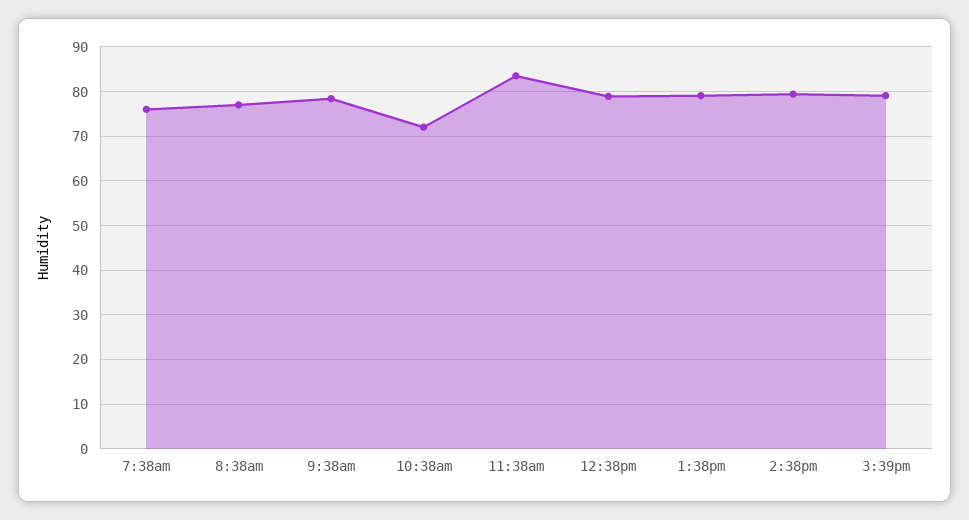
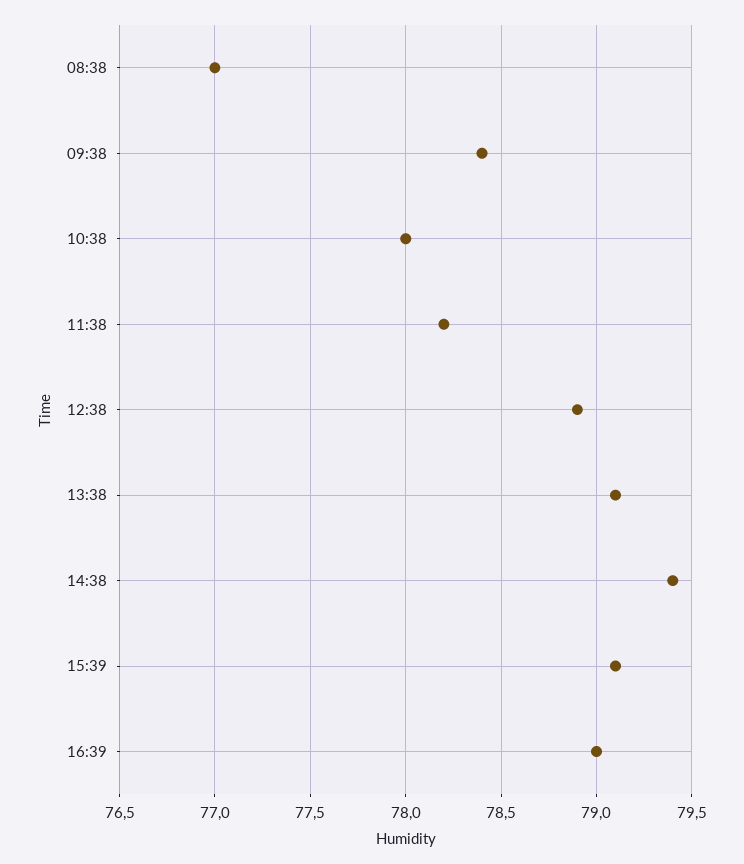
7:38am: 76 -> none
10:38am: 72 -> 78
11:38am: 84 -> 78.2
16:39: none -> 79

